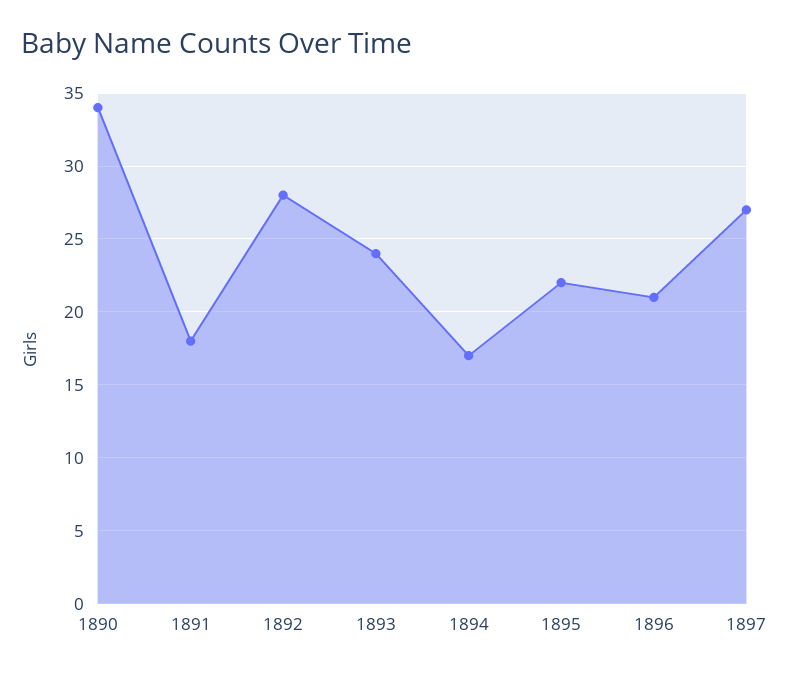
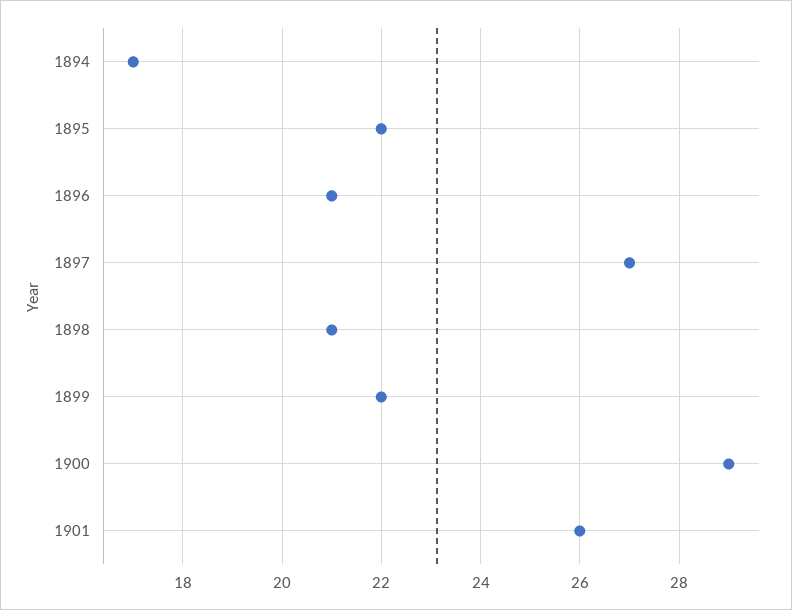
1890: 34 -> none
1891: 18 -> none
1892: 28 -> none
1893: 24 -> none
1898: none -> 21
1899: none -> 22
1900: none -> 29
1901: none -> 26

